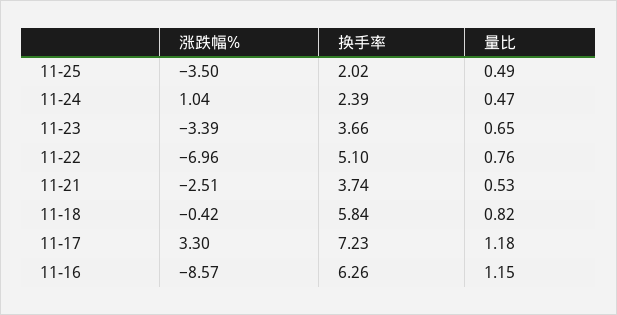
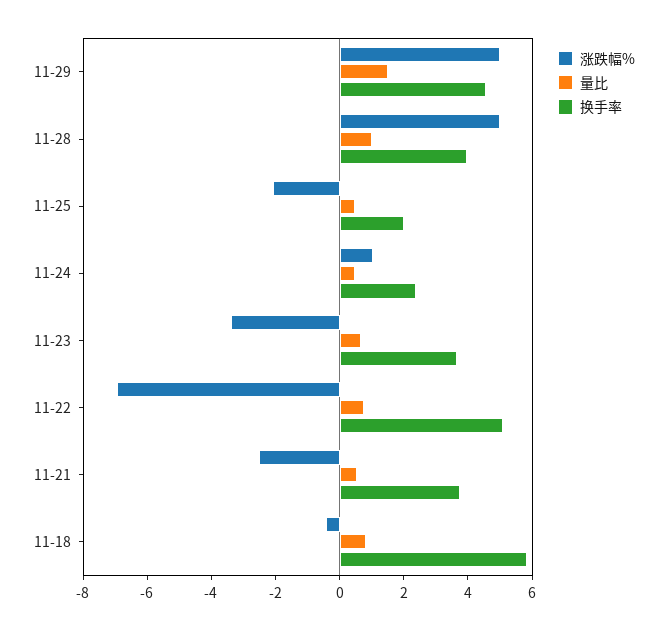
涨跌幅%, 11-25: -3.5 -> -2
涨跌幅%, 11-17: 3.3 -> none
换手率, 11-17: 7.23 -> none
量比, 11-17: 1.18 -> none
涨跌幅%, 11-16: -8.57 -> none
换手率, 11-16: 6.26 -> none
量比, 11-16: 1.15 -> none
涨跌幅%, 11-29: none -> 5
量比, 11-29: none -> 1.5
换手率, 11-29: none -> 4.5
涨跌幅%, 11-28: none -> 5
量比, 11-28: none -> 1
换手率, 11-28: none -> 4

